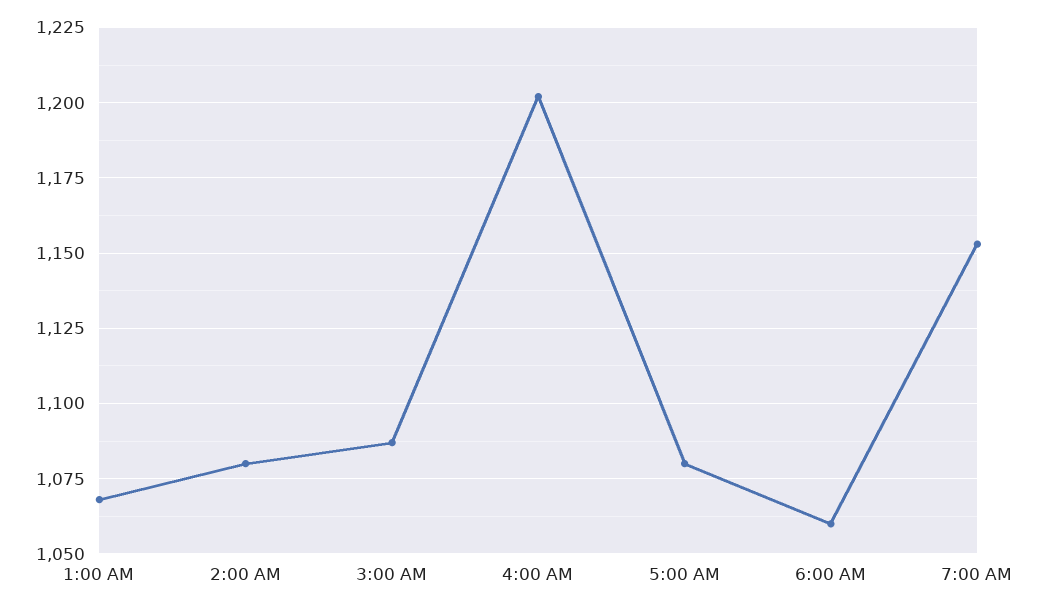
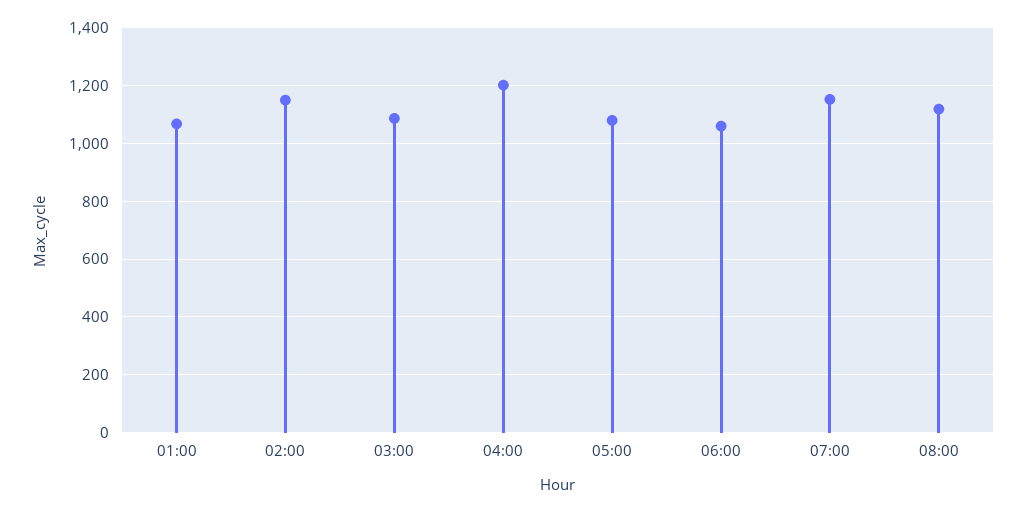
2:00 AM: 1080 -> 1150
08:00: none -> 1125

